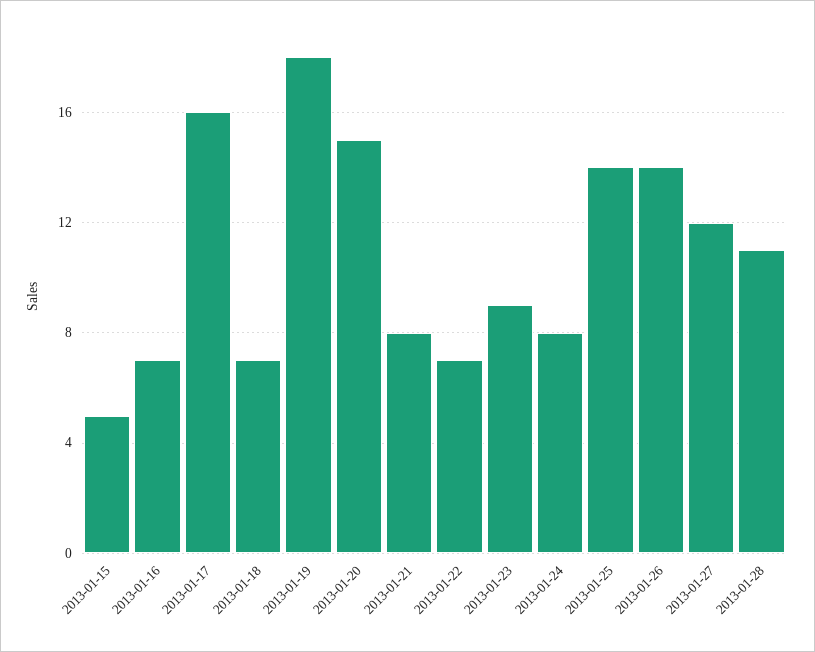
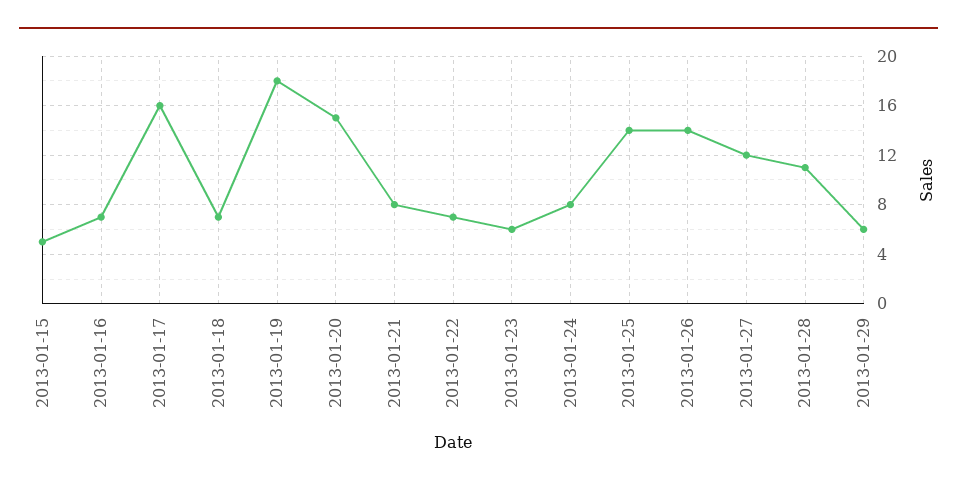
2013-01-23: 9 -> 6
2013-01-29: none -> 6

